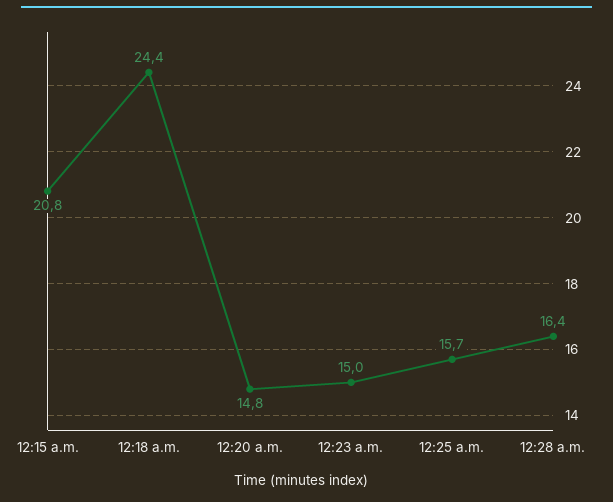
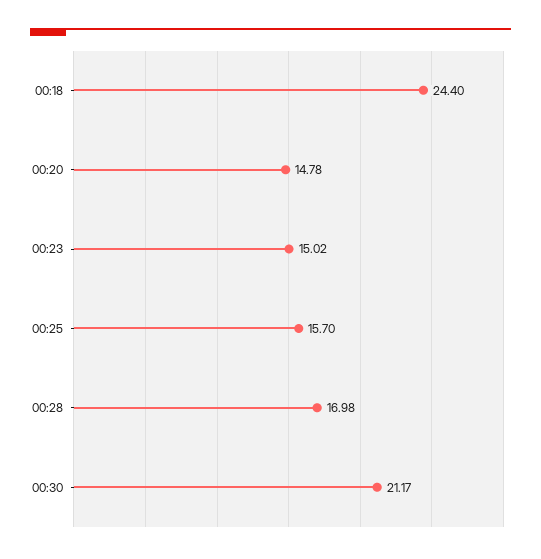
12:15 a.m.: 20.8 -> none
12:28 a.m.: 16.4 -> 16.98
00:30: none -> 21.17

